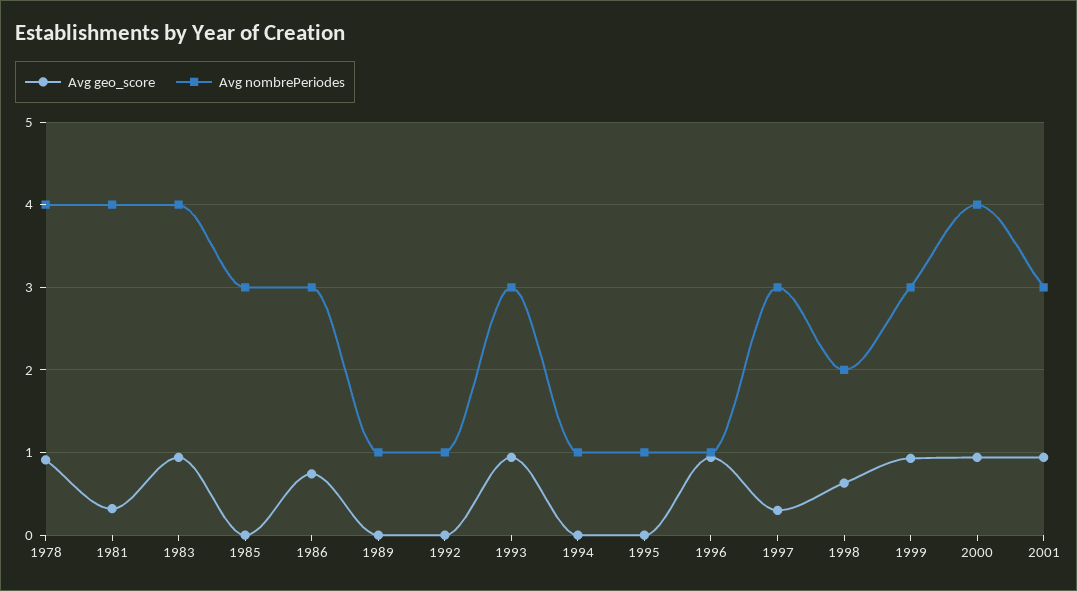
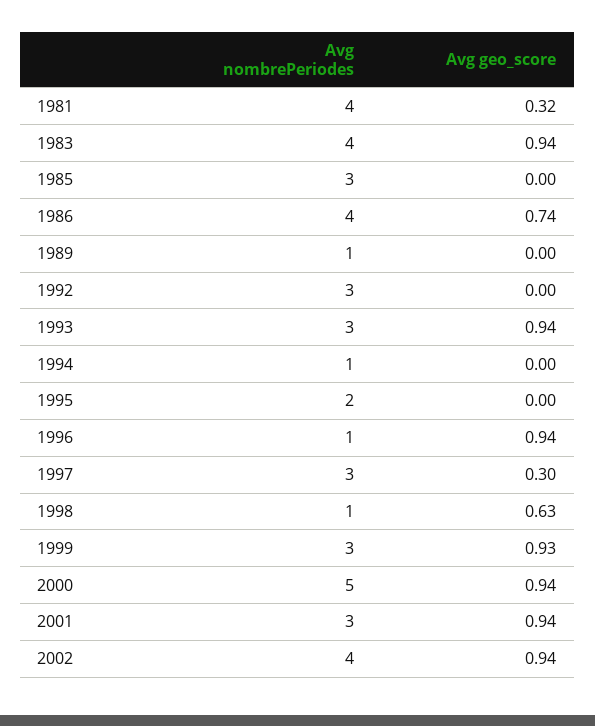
Avg geo_score, 1978: 0.9 -> none
Avg nombrePeriodes, 1978: 4 -> none
Avg nombrePeriodes, 1986: 3 -> 4
Avg nombrePeriodes, 1992: 1 -> 3
Avg nombrePeriodes, 1995: 1 -> 2
Avg nombrePeriodes, 1998: 2 -> 1
Avg nombrePeriodes, 2000: 4 -> 5
Avg nombrePeriodes, 2002: none -> 4
Avg geo_score, 2002: none -> 0.94

